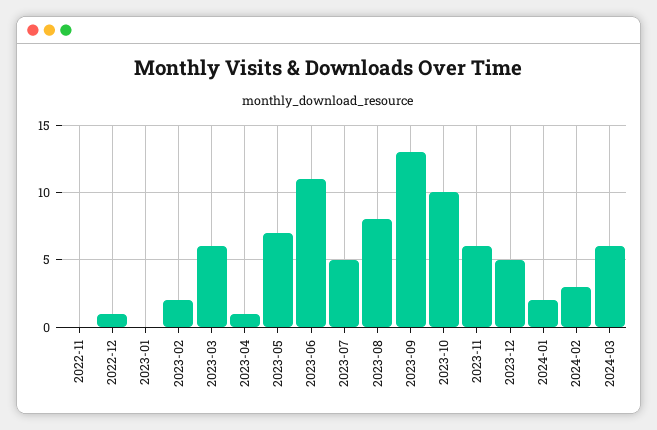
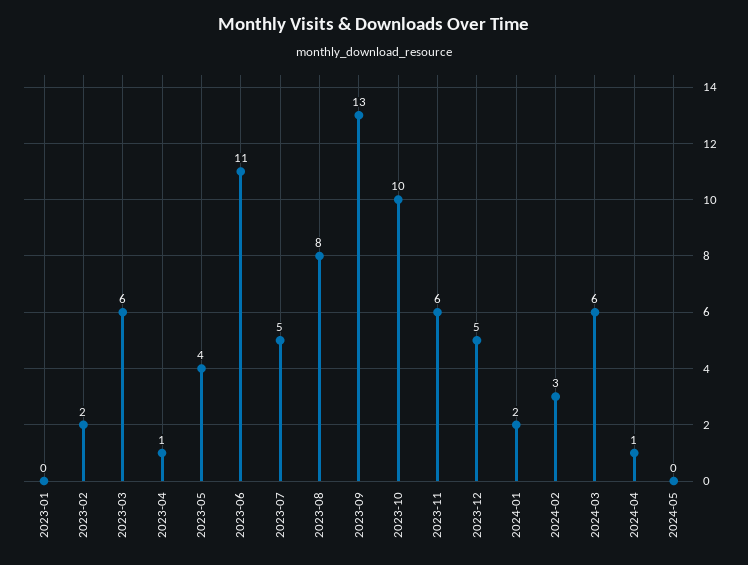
2022-11: 0 -> none
2022-12: 1 -> none
2023-05: 7 -> 4
2024-04: none -> 1
2024-05: none -> 0

